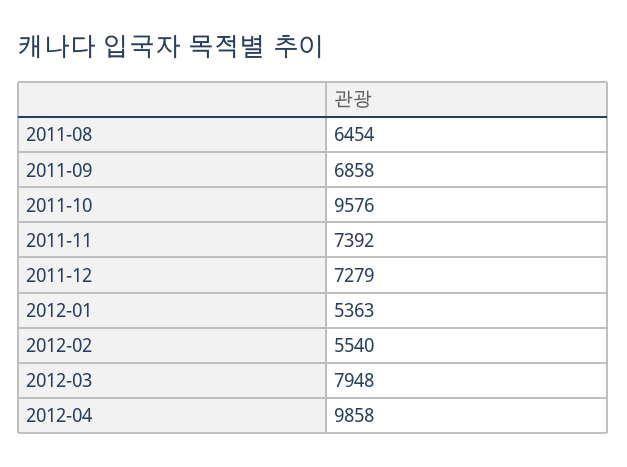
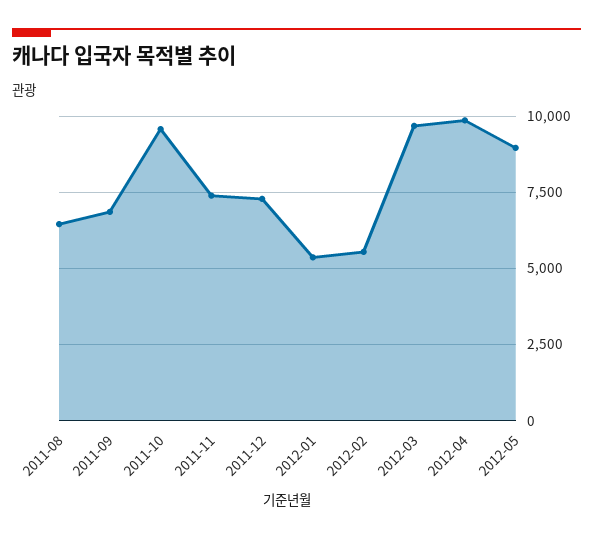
2012-03: 7948 -> 9750
2012-05: none -> 9000

